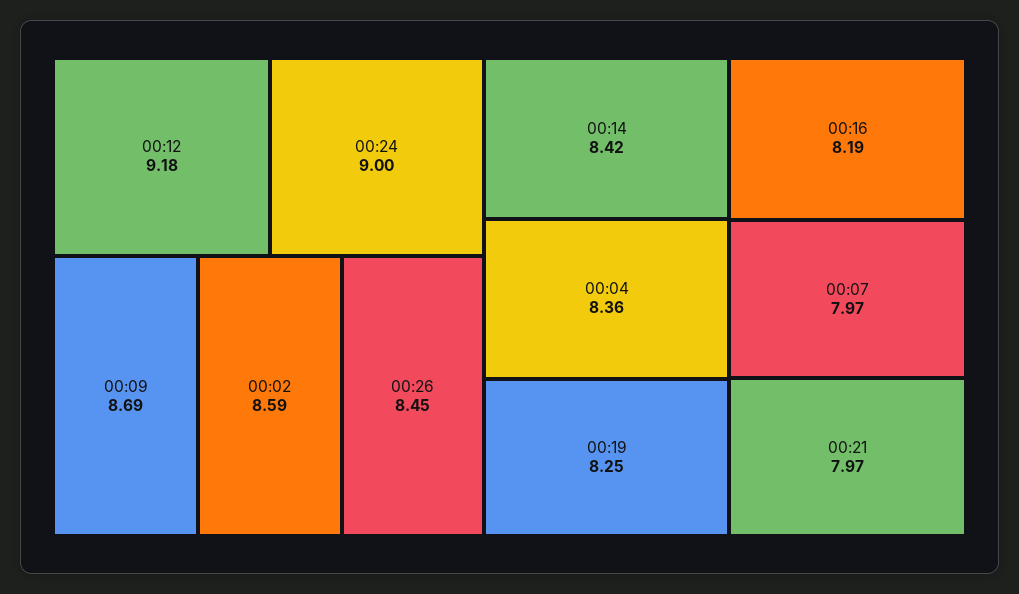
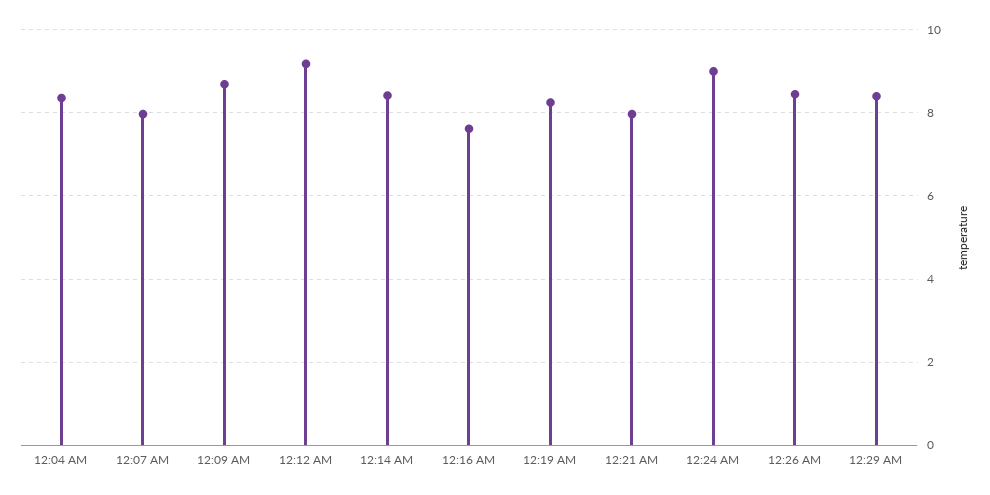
00:02: 8.59 -> none
00:16: 8.19 -> 7.6
12:29 AM: none -> 8.4

